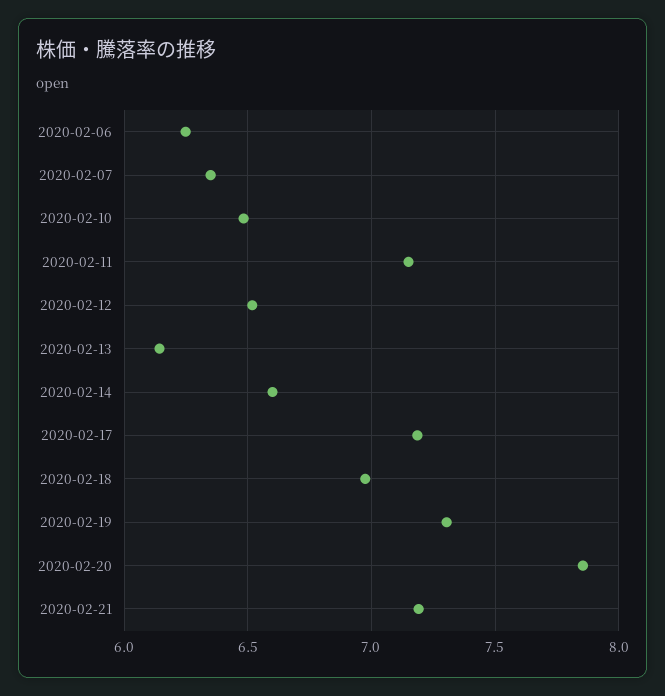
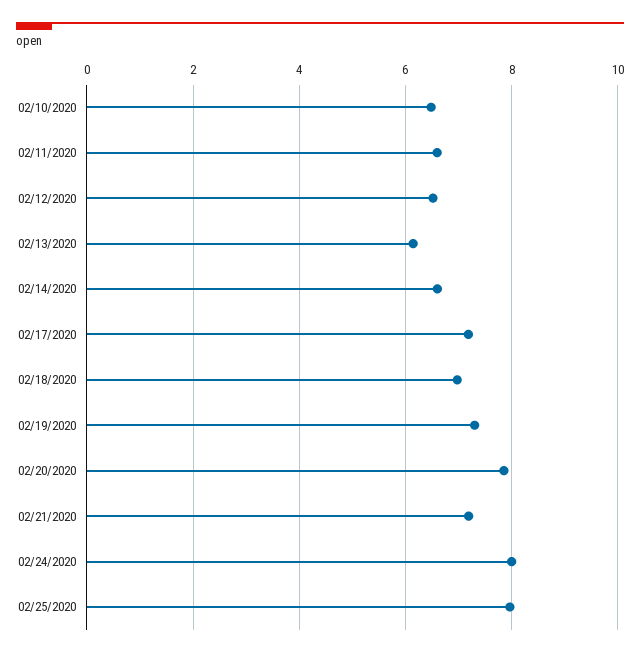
2020-02-06: 6.25 -> none
2020-02-07: 6.35 -> none
2020-02-11: 7.15 -> 6.6
02/24/2020: none -> 8
02/25/2020: none -> 8

